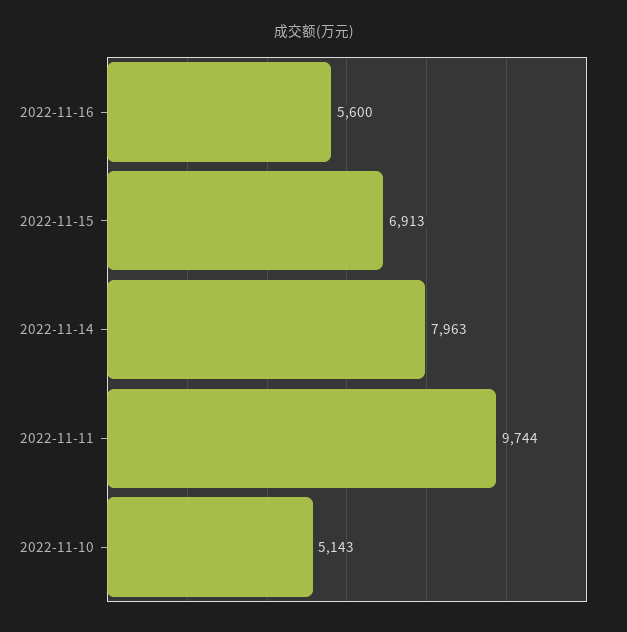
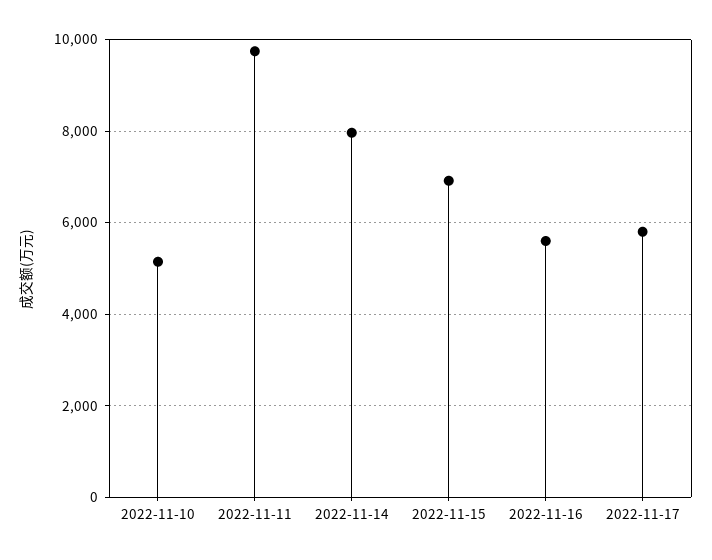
2022-11-17: none -> 5800

